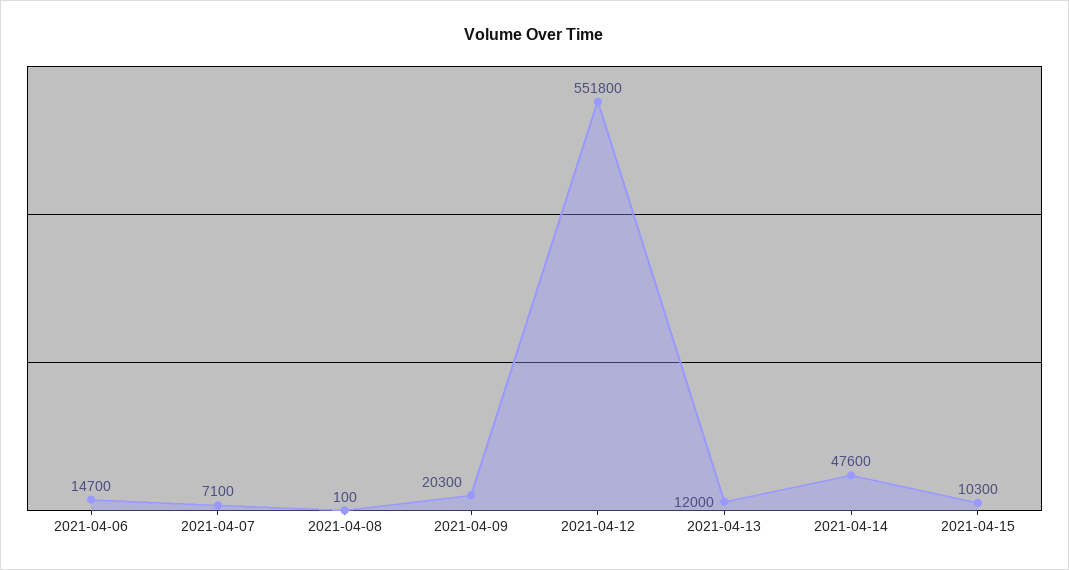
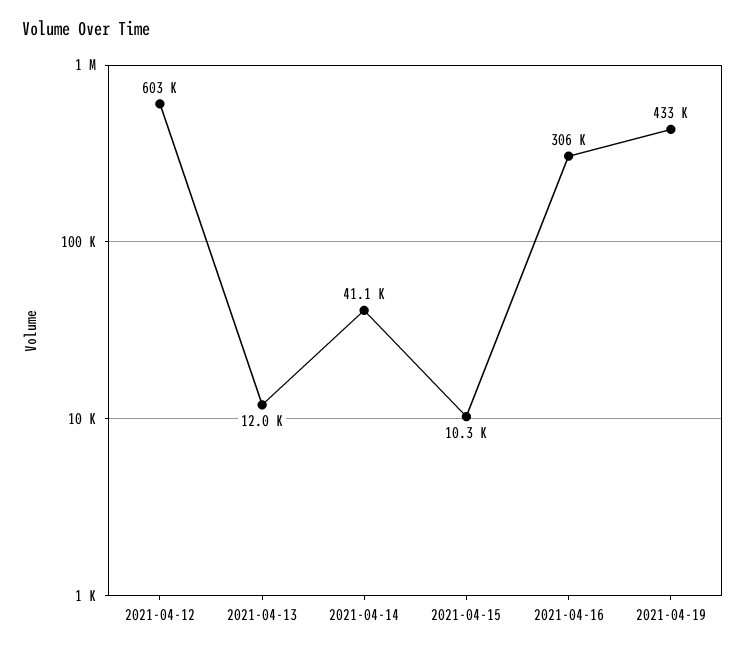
2021-04-06: 14700 -> none
2021-04-07: 7100 -> none
2021-04-08: 100 -> none
2021-04-09: 20300 -> none
2021-04-12: 551800 -> 603000
2021-04-14: 47600 -> 41100
2021-04-16: none -> 306000
2021-04-19: none -> 433000

